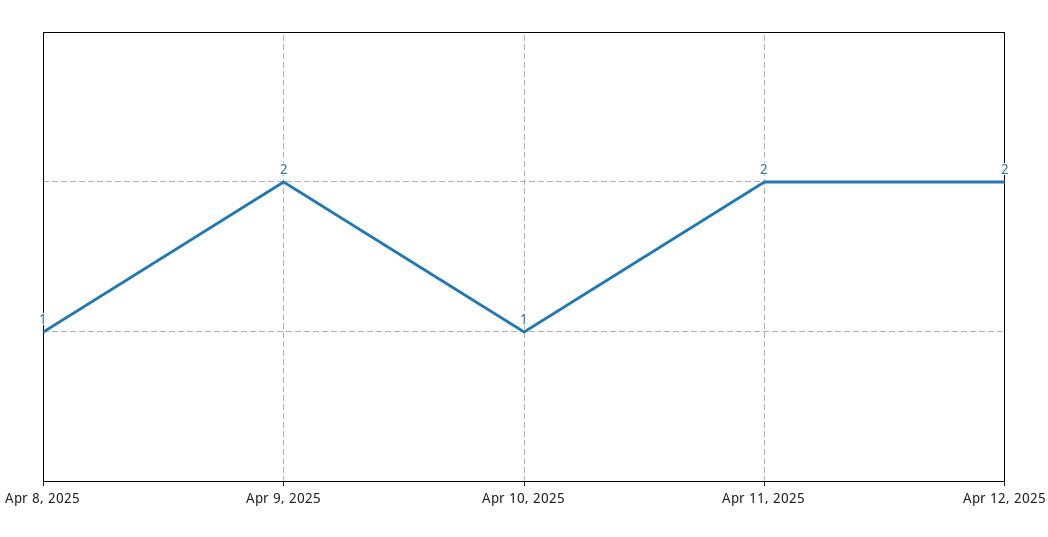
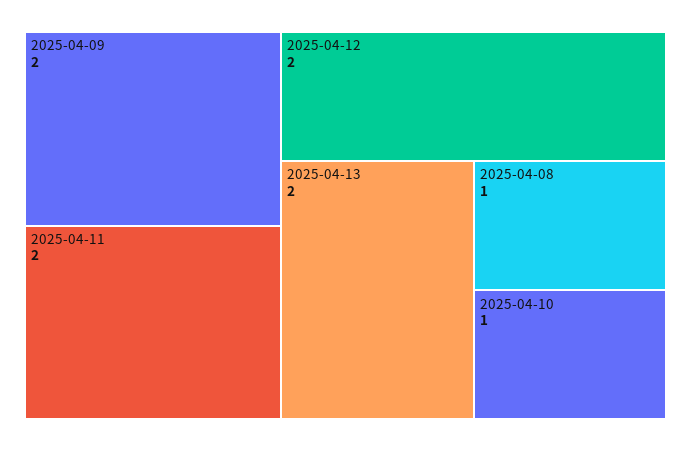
2025-04-13: none -> 2

